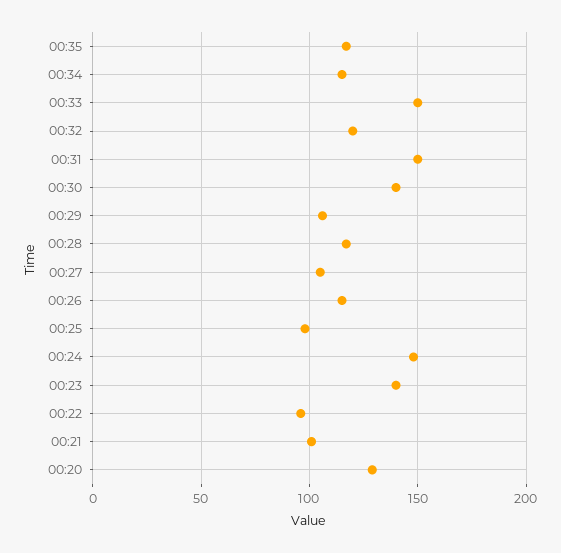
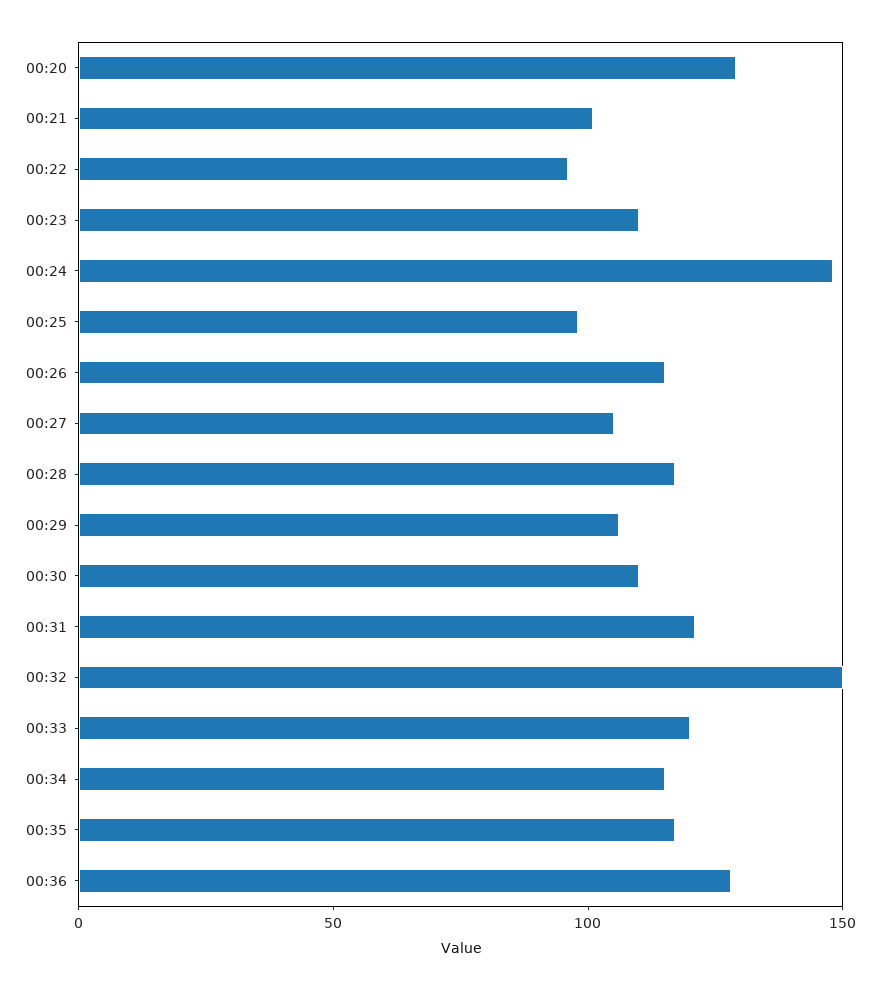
00:33: 150 -> 120
00:32: 120 -> 150
00:31: 150 -> 120
00:30: 140 -> 110
00:23: 140 -> 110
00:36: none -> 130

